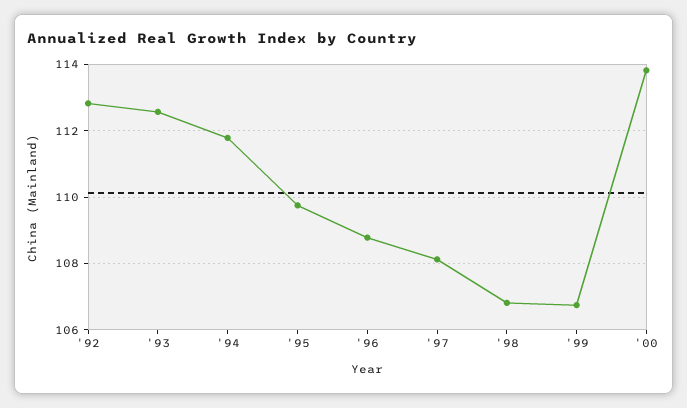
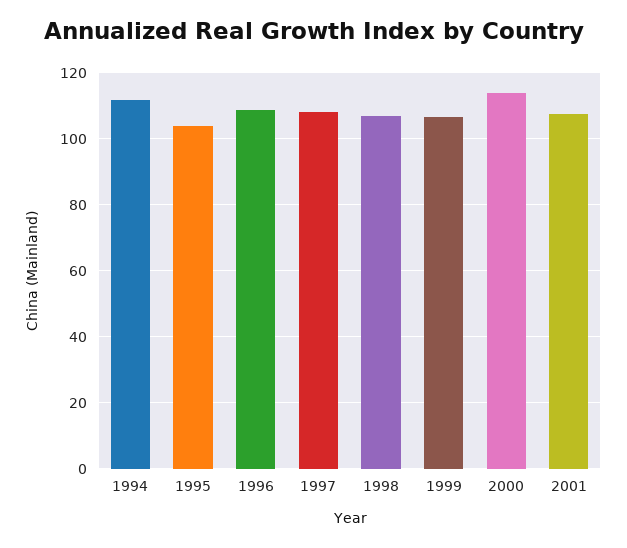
'92: 112.8 -> none
'93: 112.6 -> none
'95: 109.8 -> 104
2001: none -> 108

